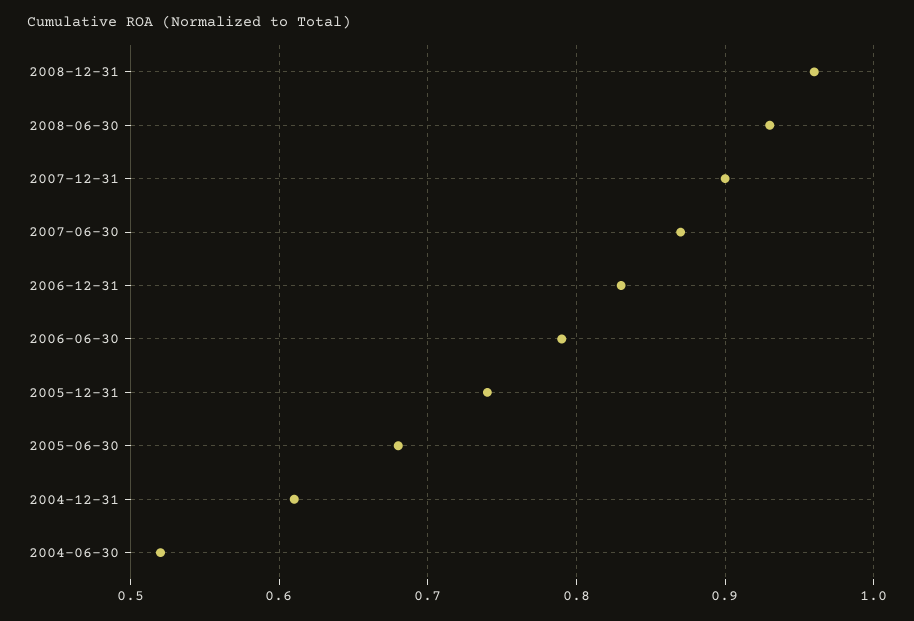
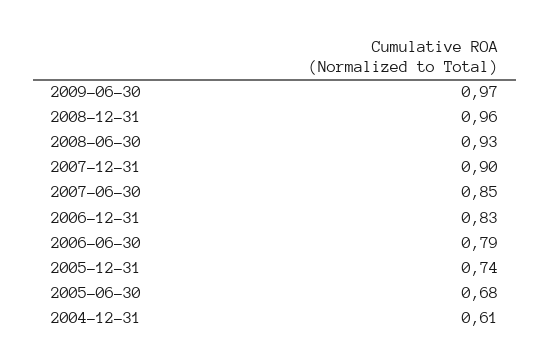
2007-06-30: 0.87 -> 0.85
2004-06-30: 0.52 -> none
2009-06-30: none -> 0.97

